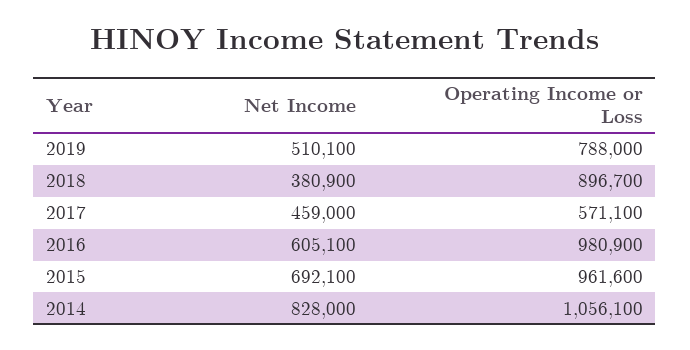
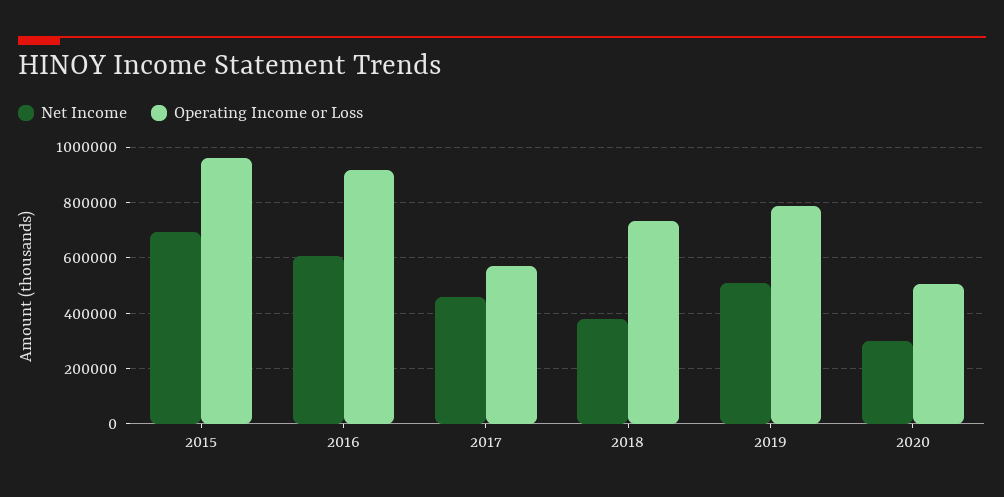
Operating Income or Loss, 2018: 896700 -> 725000
Operating Income or Loss, 2016: 980900 -> 925000
Net Income, 2014: 828000 -> none
Operating Income or Loss, 2014: 1056100 -> none
Net Income, 2020: none -> 300000
Operating Income or Loss, 2020: none -> 500000

